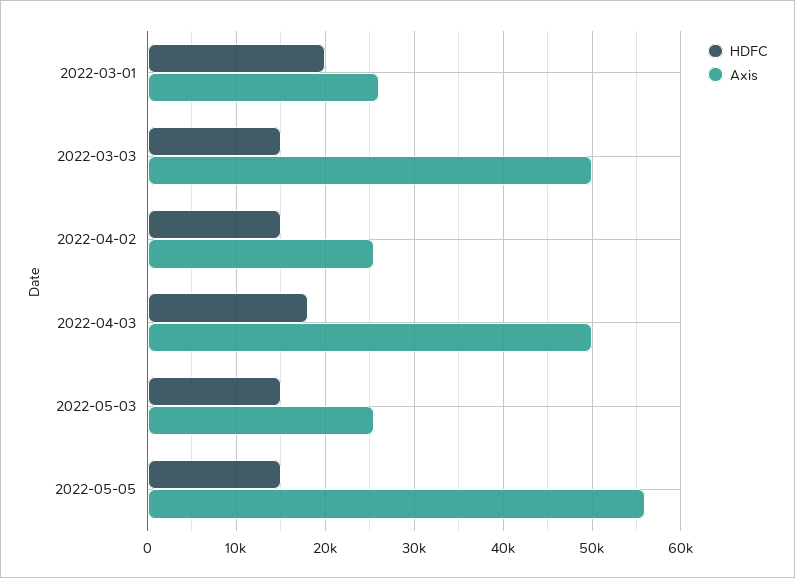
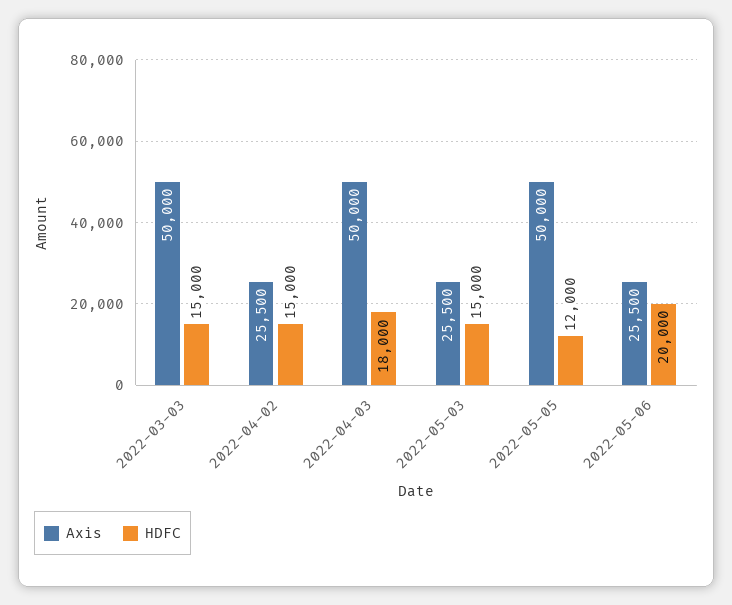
HDFC, 2022-03-01: 20000 -> none
Axis, 2022-03-01: 26000 -> none
HDFC, 2022-05-05: 15000 -> 12000
Axis, 2022-05-05: 56000 -> 50000
Axis, 2022-05-06: none -> 25500
HDFC, 2022-05-06: none -> 20000

